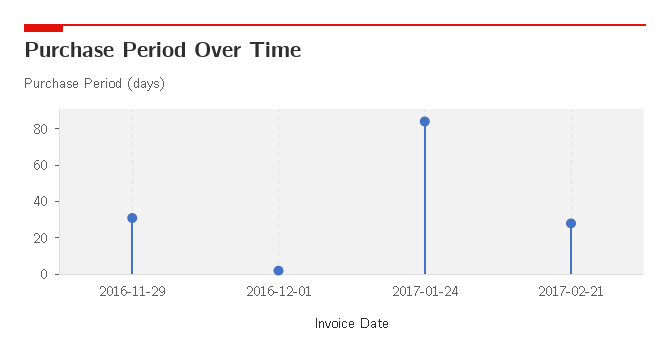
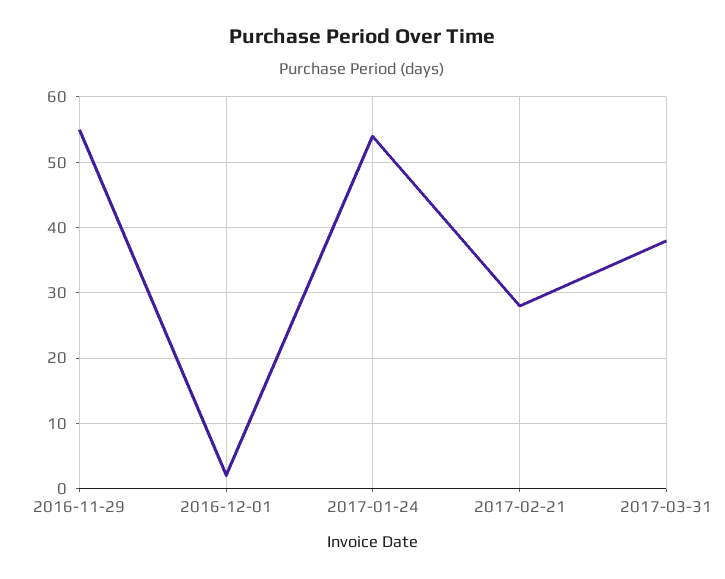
2016-11-29: 30 -> 55
2017-01-24: 85 -> 54
2017-03-31: none -> 38

